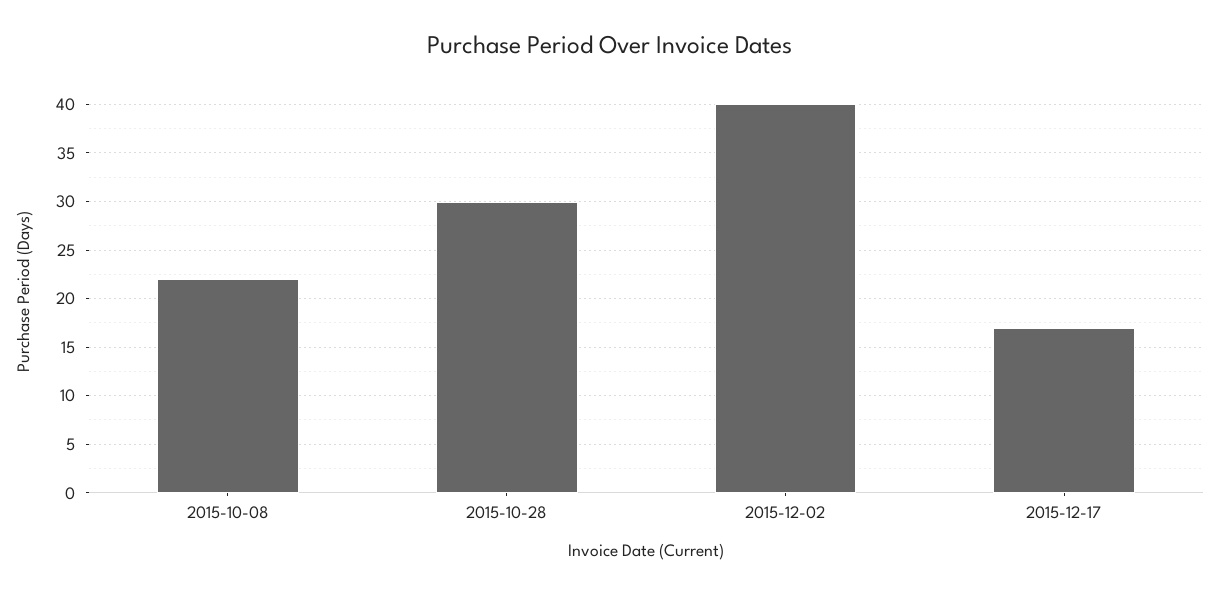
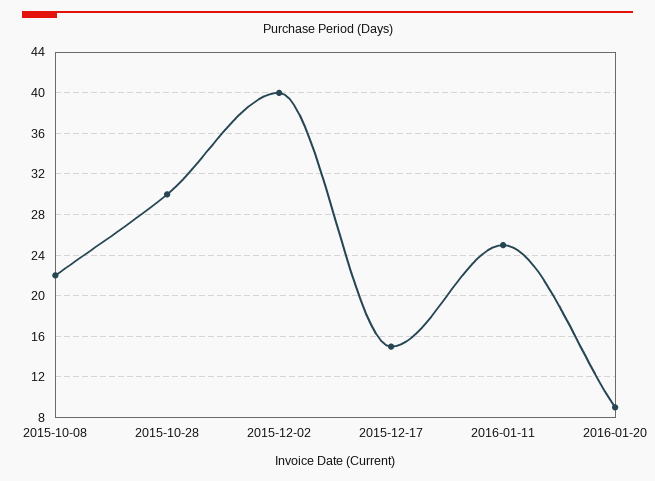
2015-12-17: 17 -> 15
2016-01-11: none -> 25
2016-01-20: none -> 9

